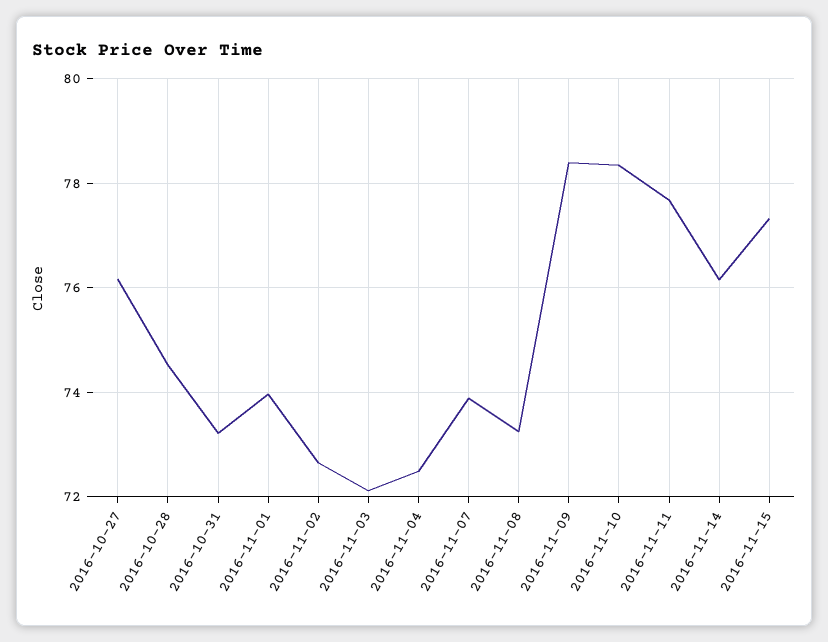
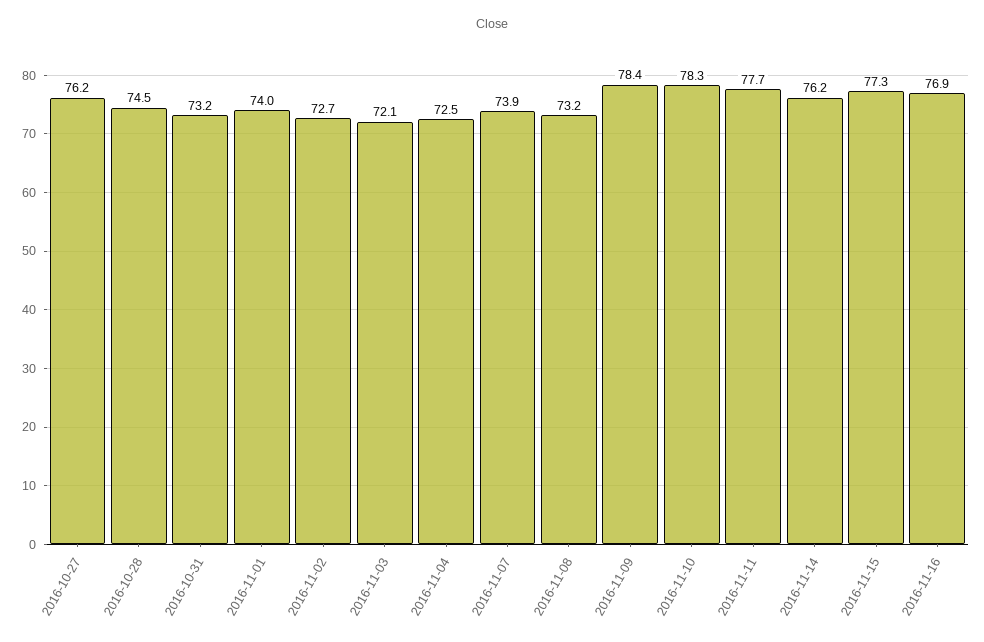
2016-11-16: none -> 76.9

